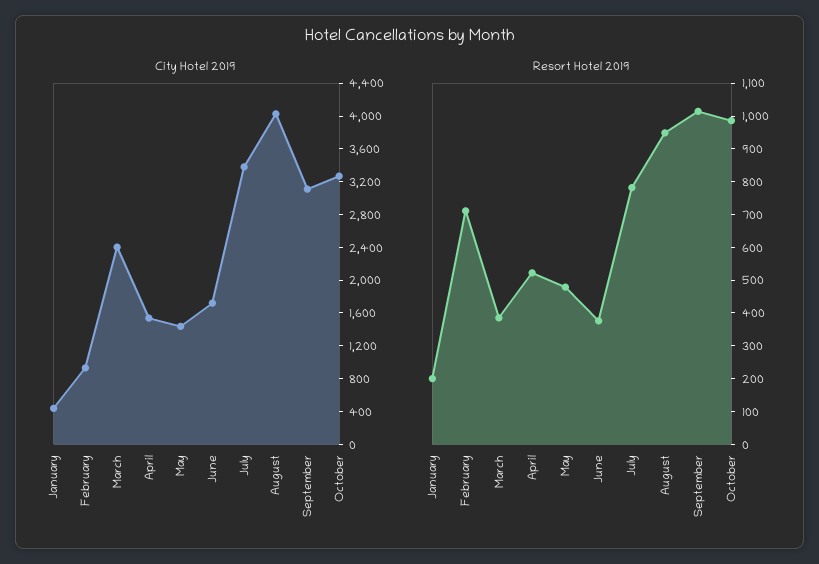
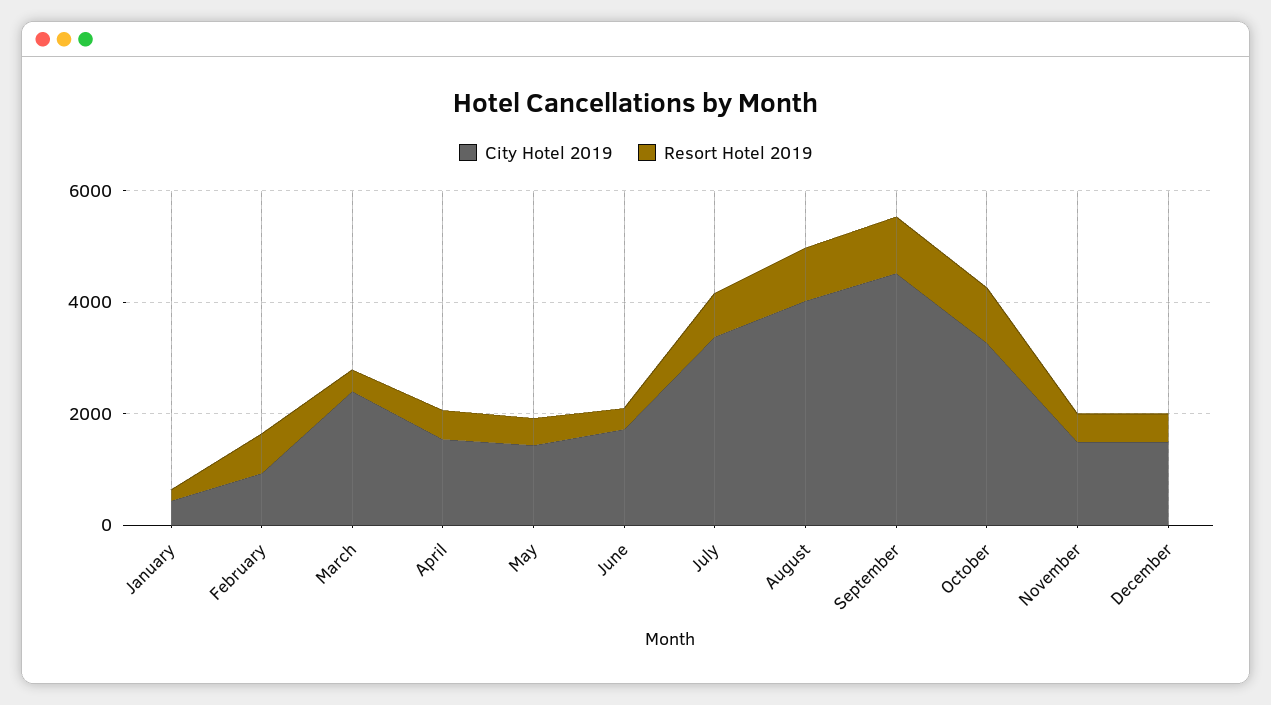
City Hotel 2019, September: 3100 -> 4500
City Hotel 2019, November: none -> 1500
Resort Hotel 2019, November: none -> 500
City Hotel 2019, December: none -> 1500
Resort Hotel 2019, December: none -> 500

